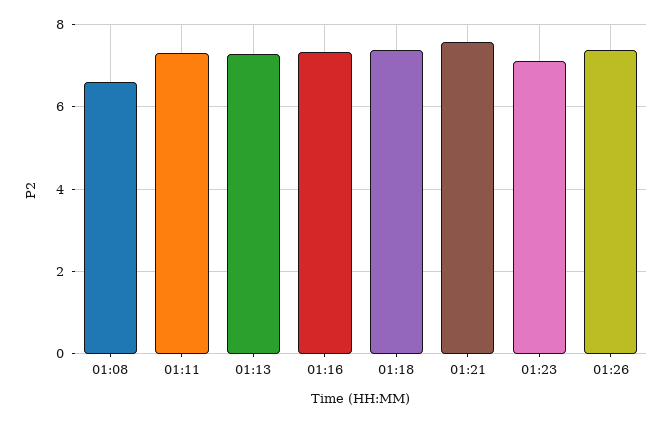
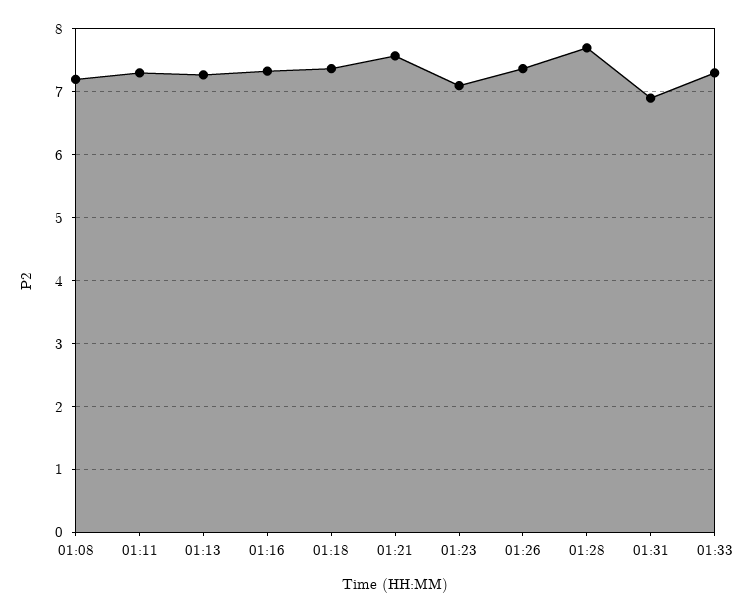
01:08: 6.6 -> 7.2
01:28: none -> 7.7
01:31: none -> 6.9
01:33: none -> 7.3

